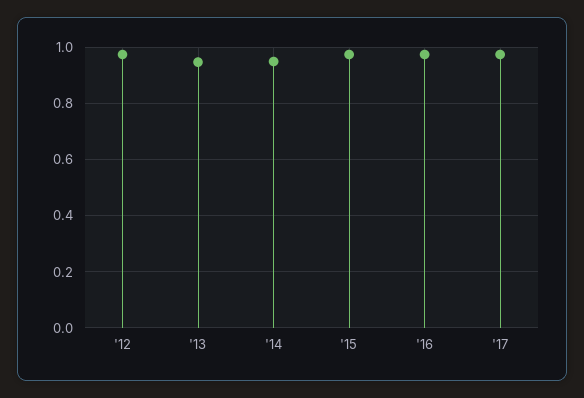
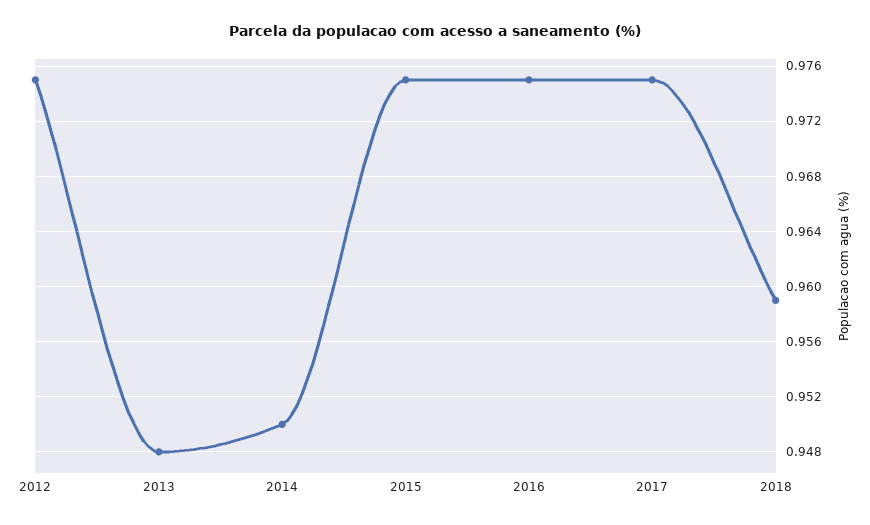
2018: none -> 0.959

